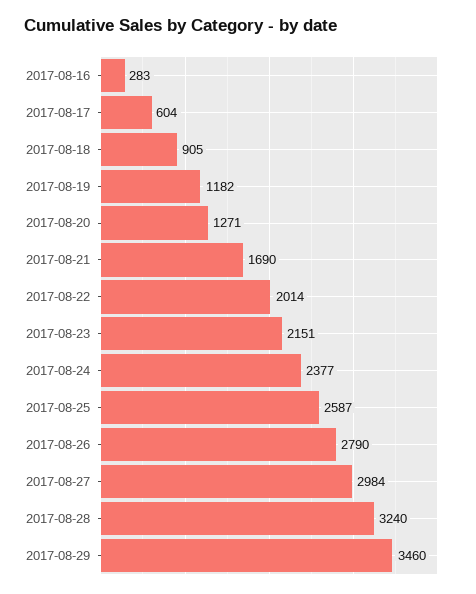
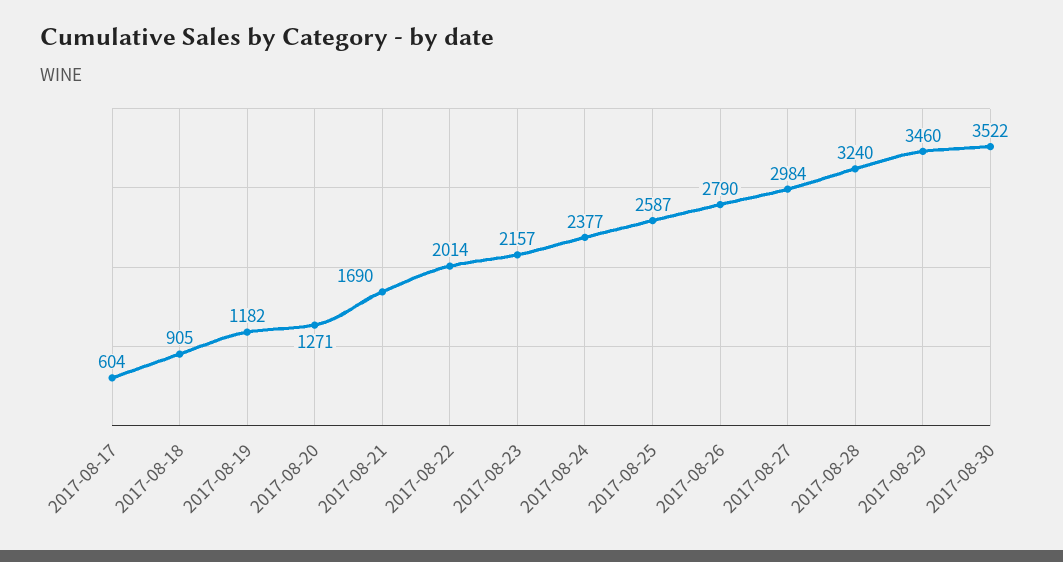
2017-08-16: 283 -> none
2017-08-23: 2151 -> 2157
2017-08-30: none -> 3522

